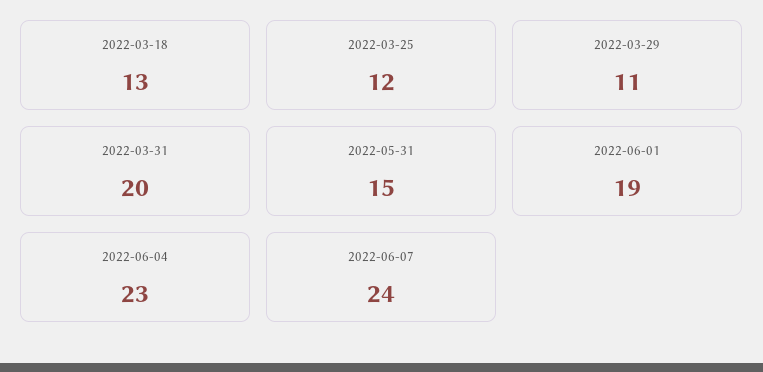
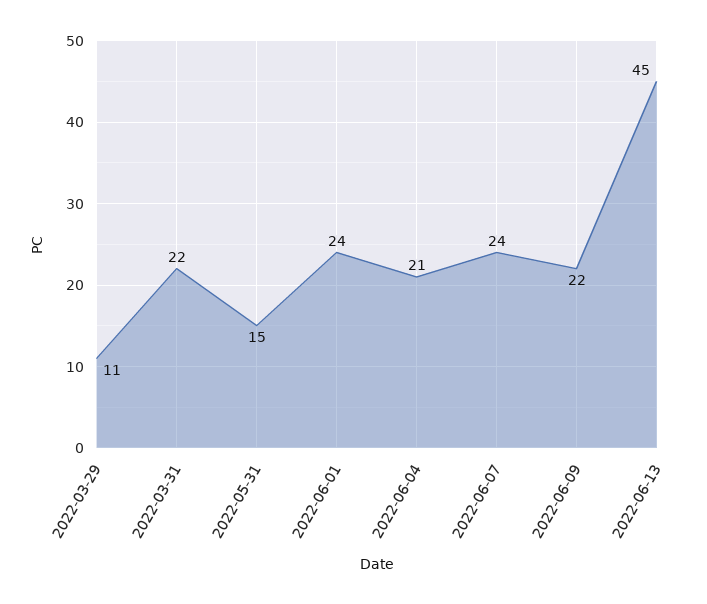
2022-03-18: 13 -> none
2022-03-25: 12 -> none
2022-03-31: 20 -> 22
2022-06-01: 19 -> 24
2022-06-04: 23 -> 21
2022-06-09: none -> 22
2022-06-13: none -> 45

